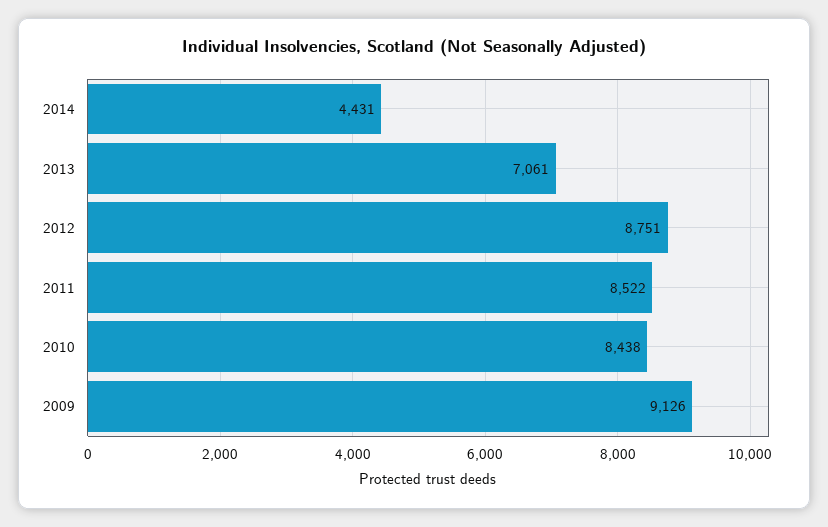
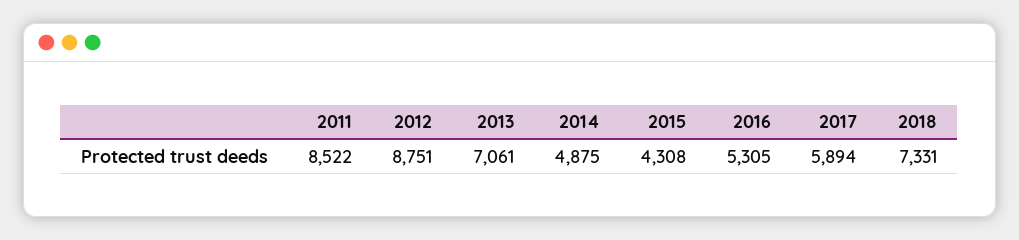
2014: 4431 -> 4875
2010: 8438 -> none
2009: 9126 -> none
2015: none -> 4308
2016: none -> 5305
2017: none -> 5894
2018: none -> 7331

